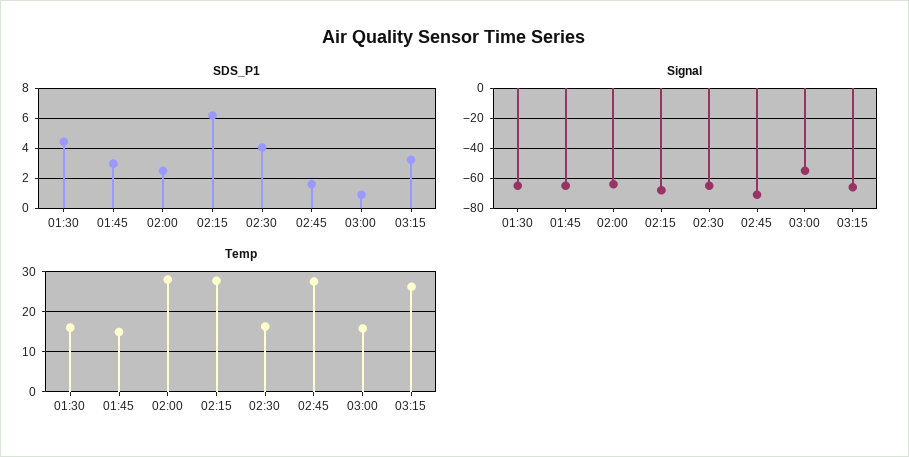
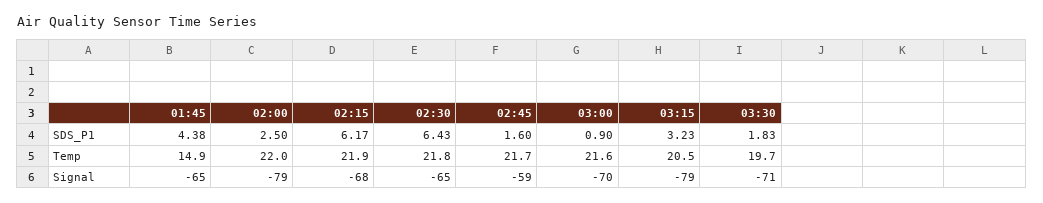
SDS_P1, 01:30: 4.5 -> none
SDS_P1, 01:45: 3 -> 4.38
SDS_P1, 02:30: 4 -> 6.43
Signal, 01:30: -65 -> none
Signal, 02:00: -65 -> -79
Signal, 02:45: -70 -> -59
Signal, 03:00: -55 -> -70
Signal, 03:15: -65 -> -79
Temp, 01:30: 16 -> none
Temp, 02:00: 28 -> 22
Temp, 02:15: 28 -> 21.9
Temp, 02:30: 16 -> 21.8
Temp, 02:45: 28 -> 21.7
Temp, 03:00: 16 -> 21.6
Temp, 03:15: 26 -> 20.5
SDS_P1, 03:30: none -> 1.83
Temp, 03:30: none -> 19.7
Signal, 03:30: none -> -71

